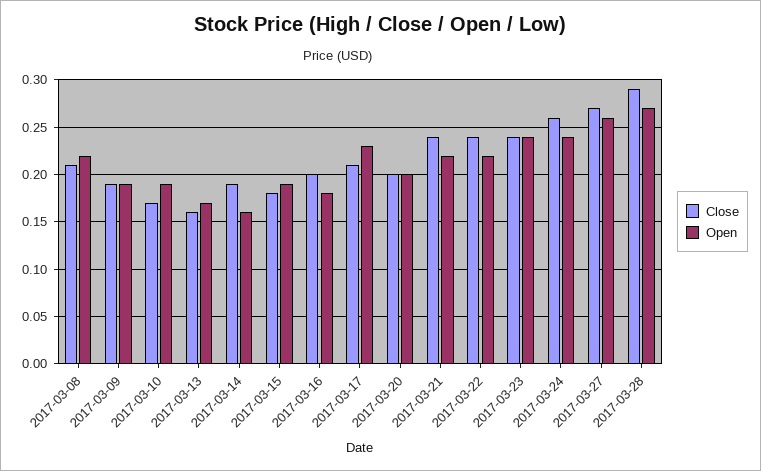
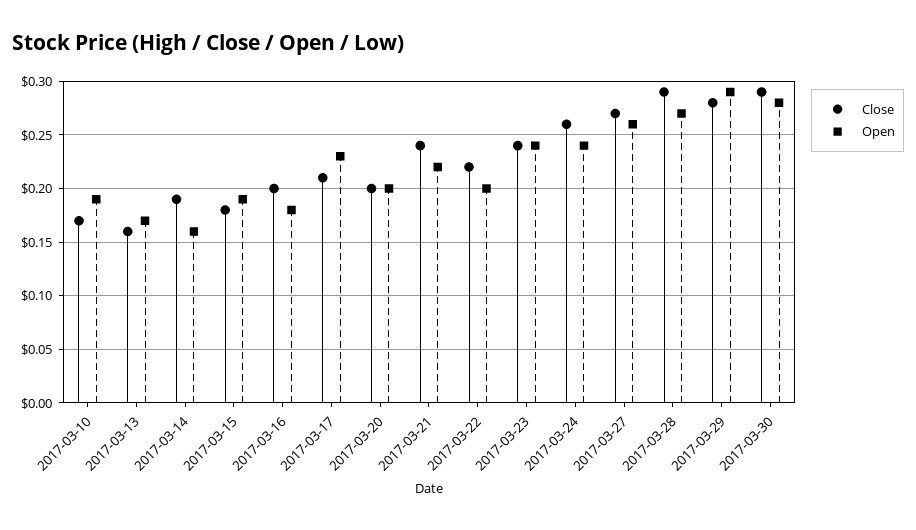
Close, 2017-03-08: 0.21 -> none
Open, 2017-03-08: 0.22 -> none
Close, 2017-03-09: 0.19 -> none
Open, 2017-03-09: 0.19 -> none
Close, 2017-03-22: 0.24 -> 0.22
Open, 2017-03-22: 0.22 -> 0.2
Close, 2017-03-29: none -> 0.28
Open, 2017-03-29: none -> 0.29
Close, 2017-03-30: none -> 0.29
Open, 2017-03-30: none -> 0.28

